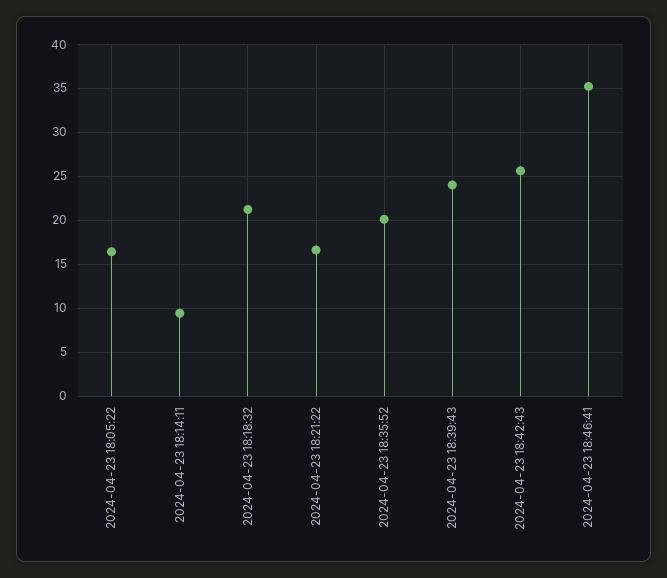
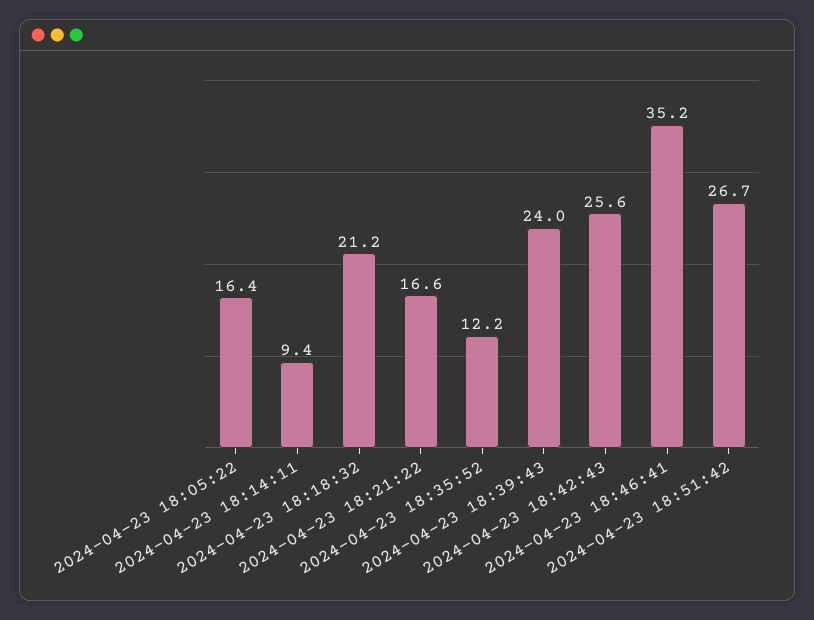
2024-04-23 18:35:52: 20 -> 12.2
2024-04-23 18:51:42: none -> 26.7

